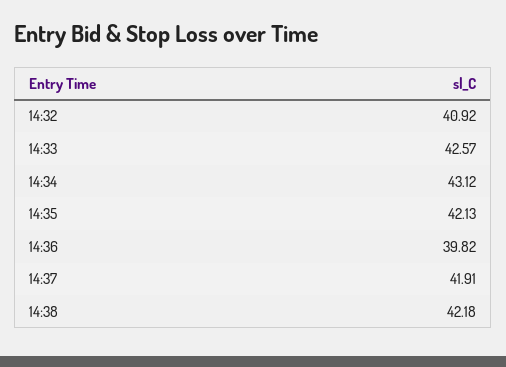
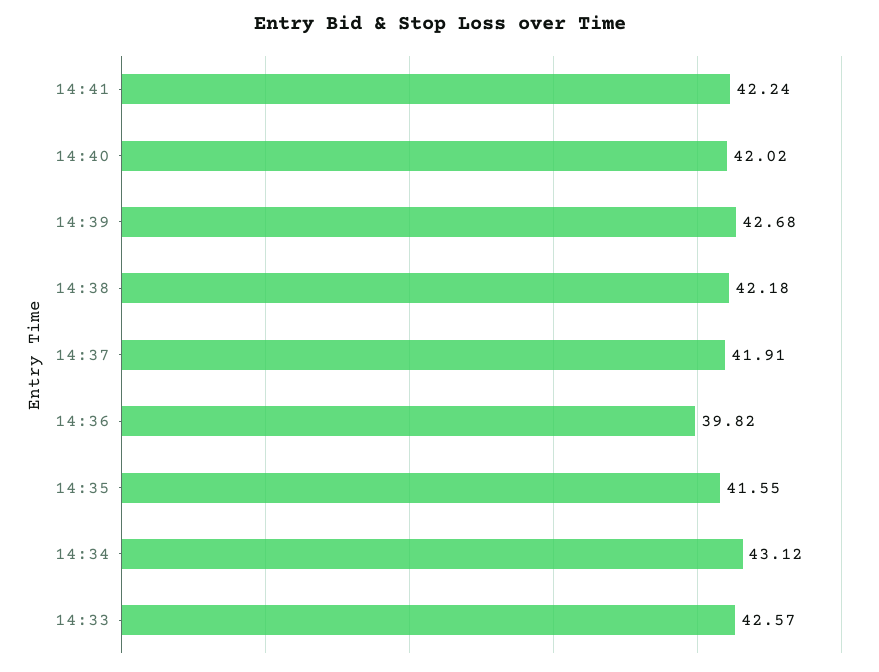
14:32: 40.92 -> none
14:35: 42.13 -> 41.55
14:41: none -> 42.24
14:40: none -> 42.02
14:39: none -> 42.68

